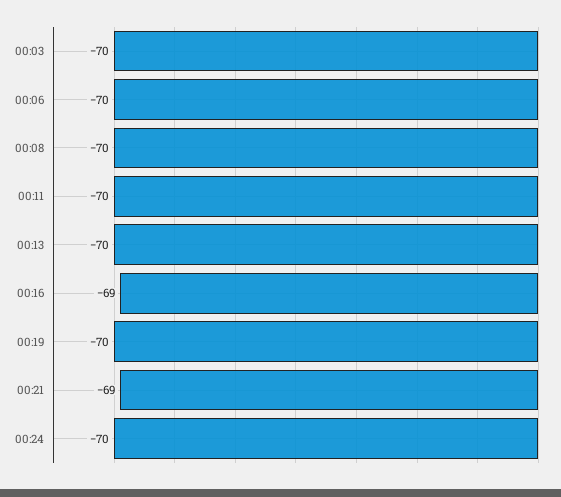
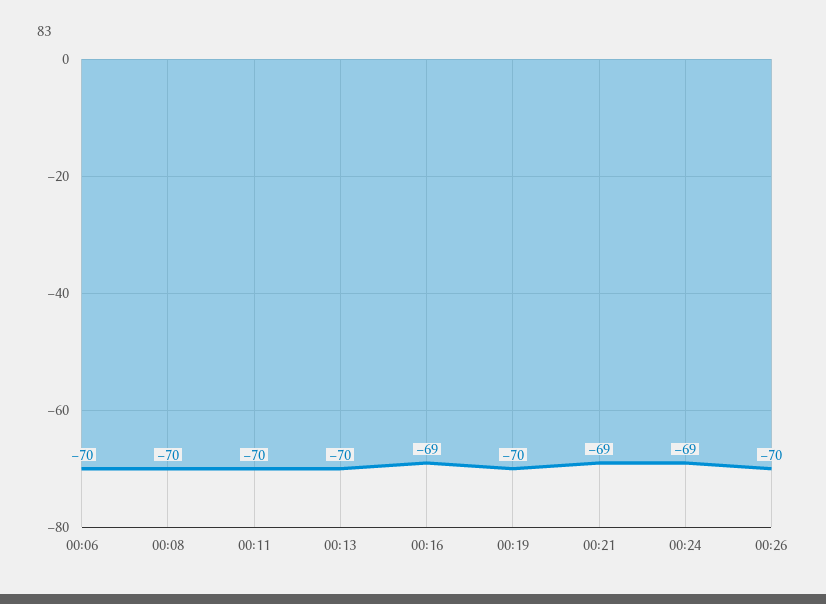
00:03: -70 -> none
00:24: -70 -> -69
00:26: none -> -70

